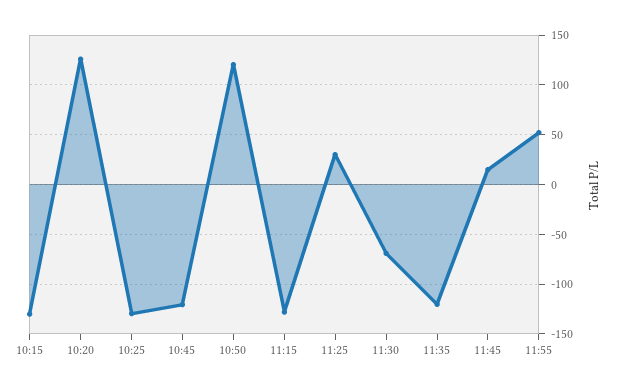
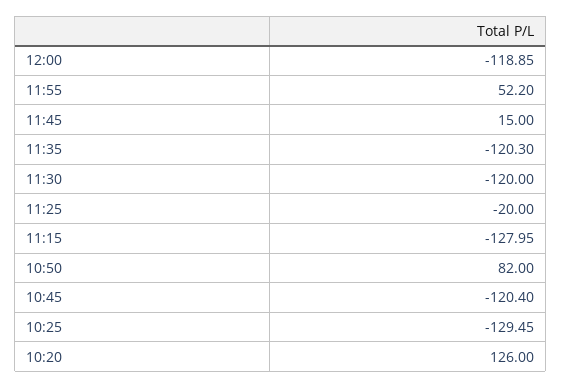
10:15: -130 -> none
10:50: 120 -> 82
11:25: 30 -> -20
11:30: -70 -> -120
12:00: none -> -118.85

